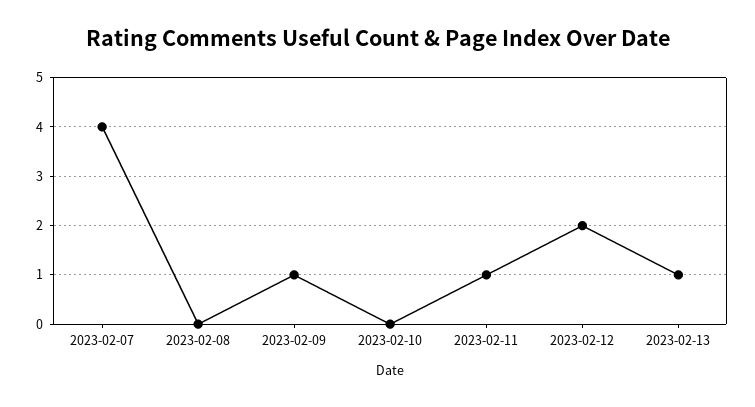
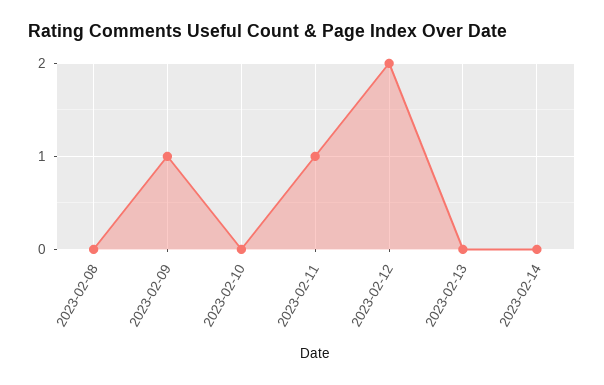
2023-02-07: 4 -> none
2023-02-13: 1 -> 0
2023-02-14: none -> 0

